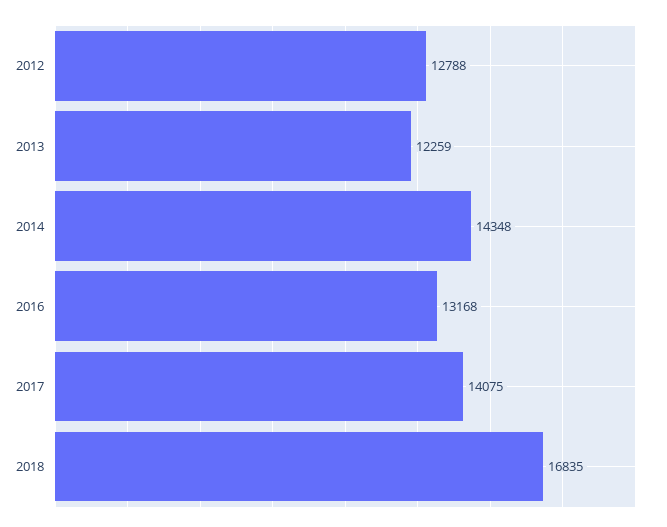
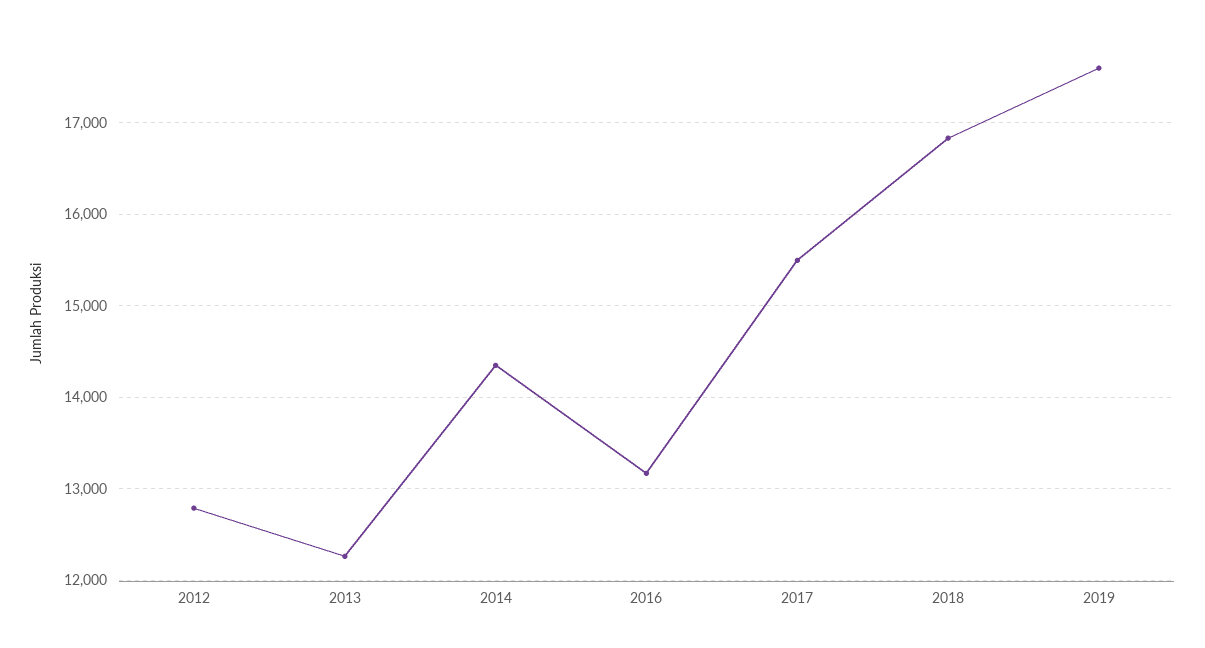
2017: 14075 -> 15500
2019: none -> 17600

